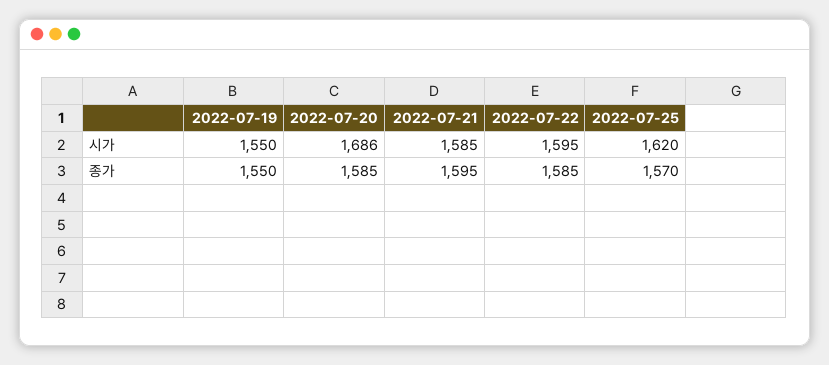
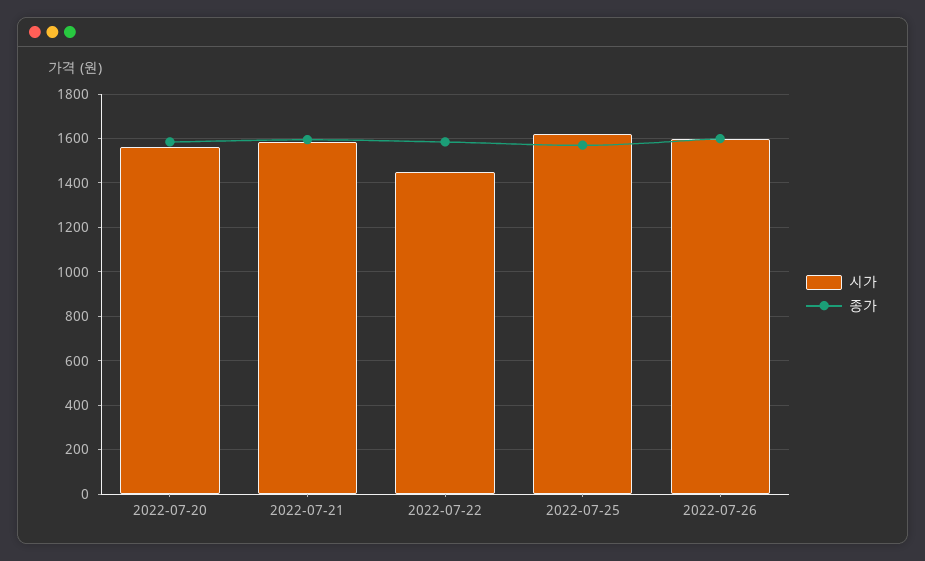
시가, 2022-07-19: 1550 -> none
시가, 2022-07-20: 1686 -> 1550
시가, 2022-07-22: 1595 -> 1450
종가, 2022-07-19: 1550 -> none
시가, 2022-07-26: none -> 1600
종가, 2022-07-26: none -> 1600

